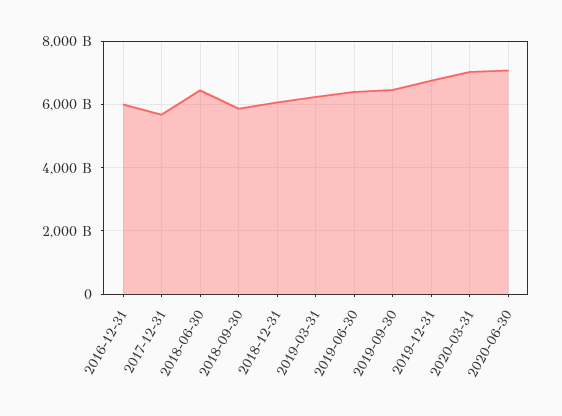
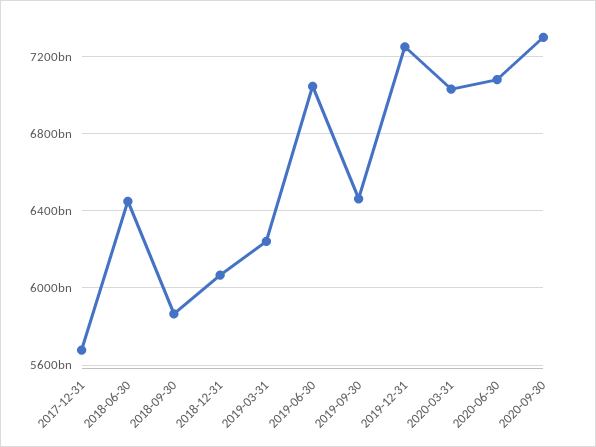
2016-12-31: 6000000000000 -> none
2019-06-30: 6400000000000 -> 7050000000000
2019-12-31: 6800000000000 -> 7250000000000
2020-09-30: none -> 7300000000000

